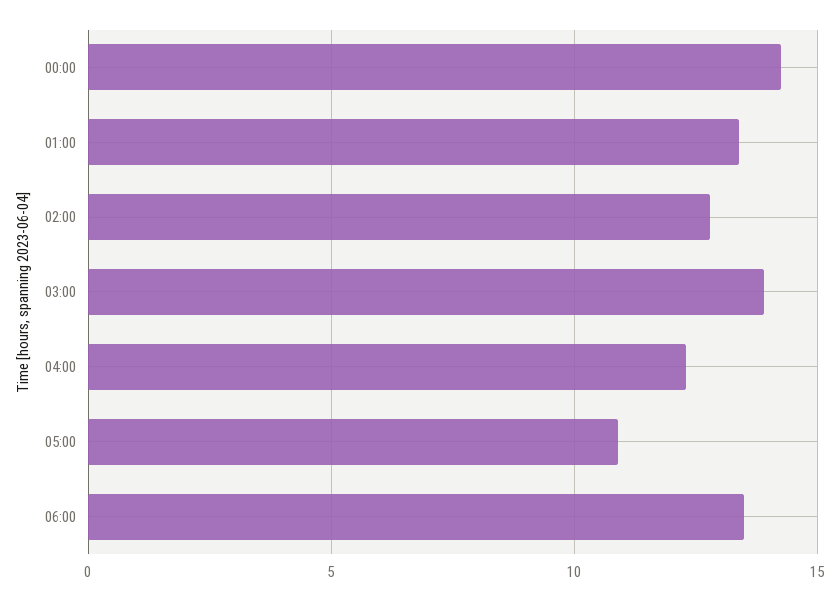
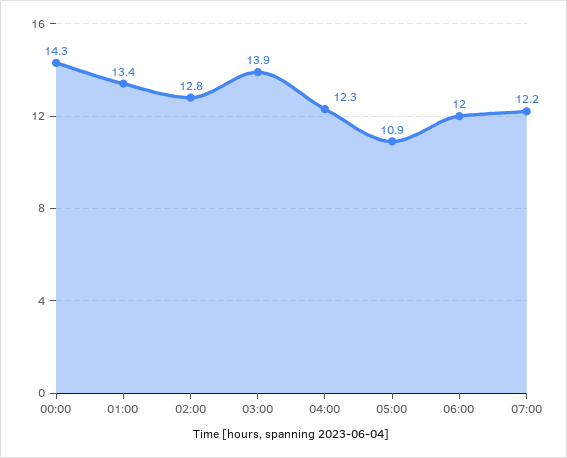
06:00: 13.5 -> 12
07:00: none -> 12.2

